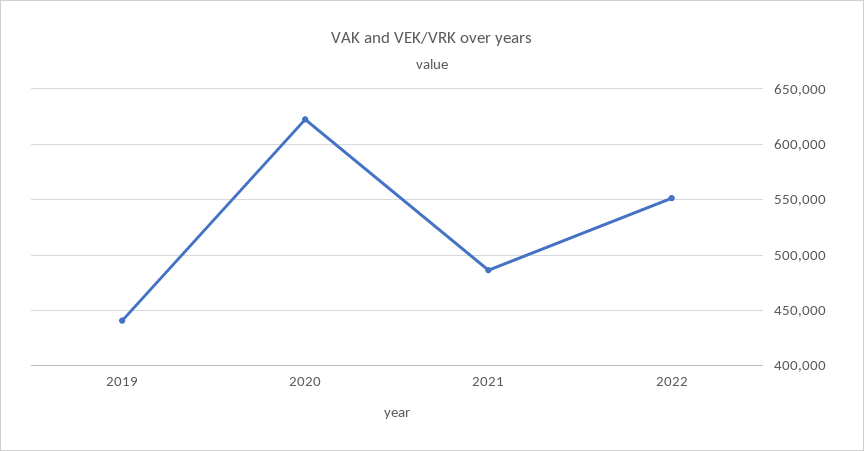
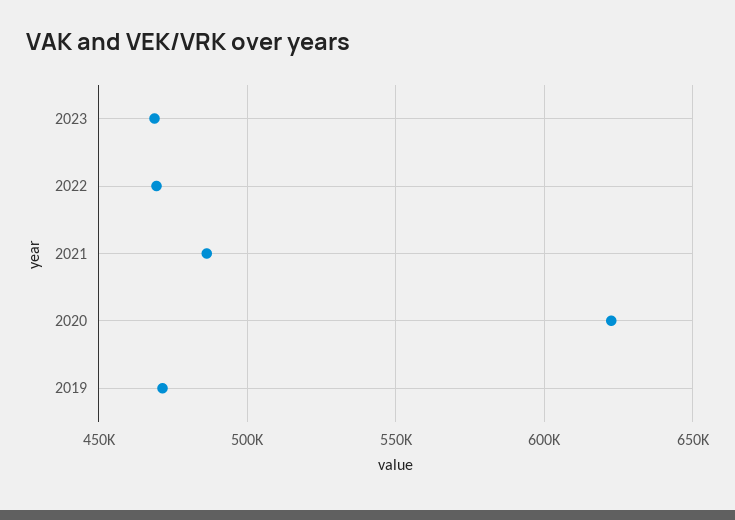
2019: 440000 -> 470000
2022: 550000 -> 470000
2023: none -> 470000

